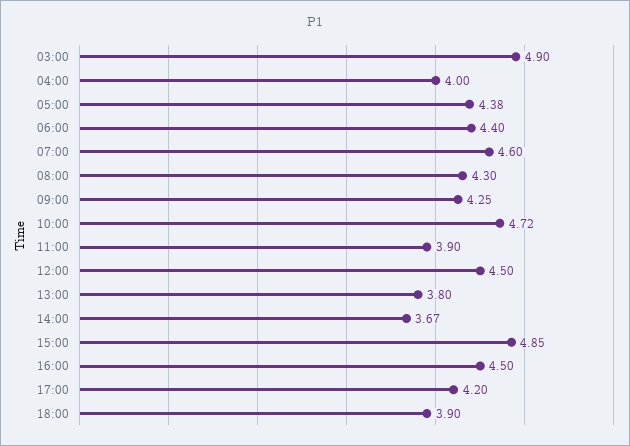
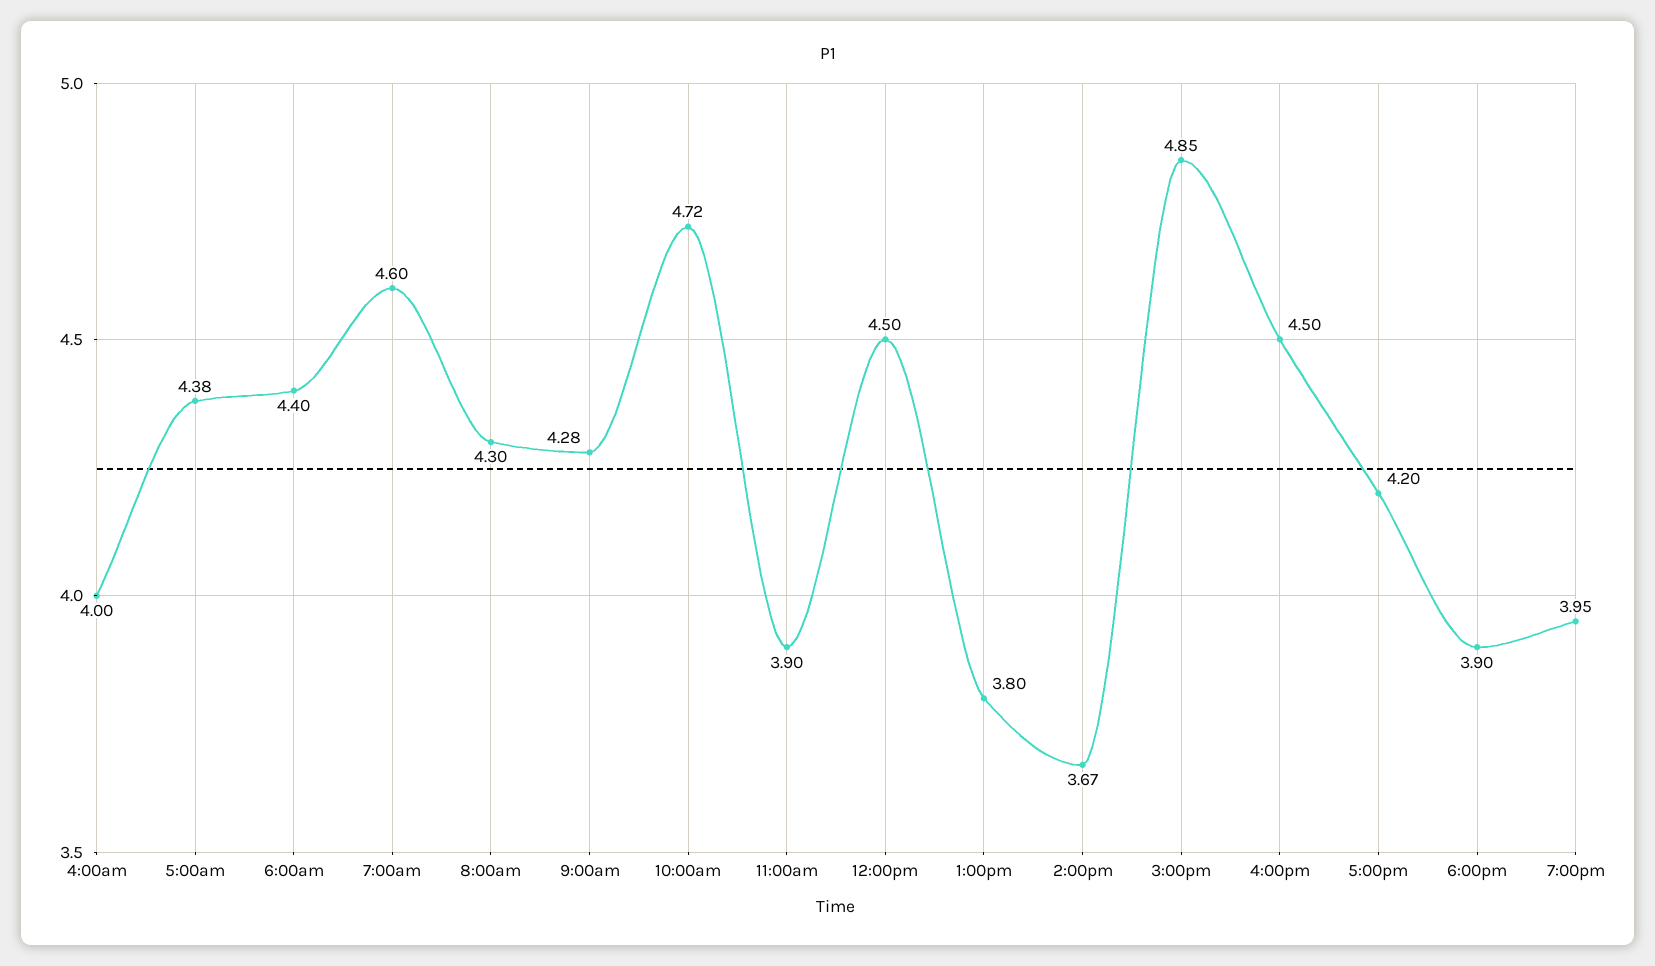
03:00: 4.9 -> none
09:00: 4.25 -> 4.28
7:00pm: none -> 3.95

